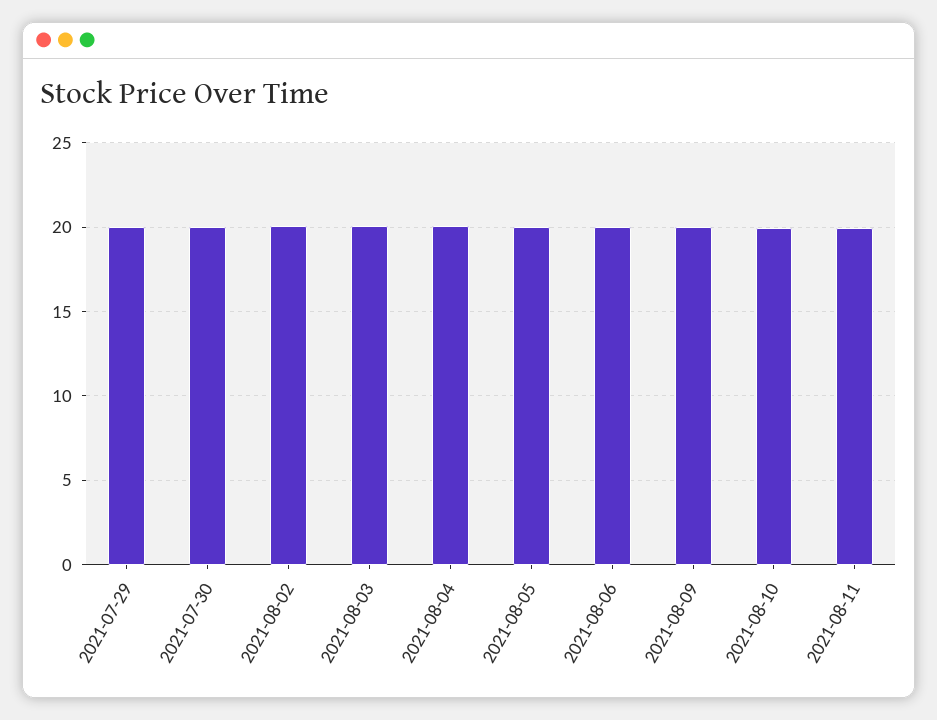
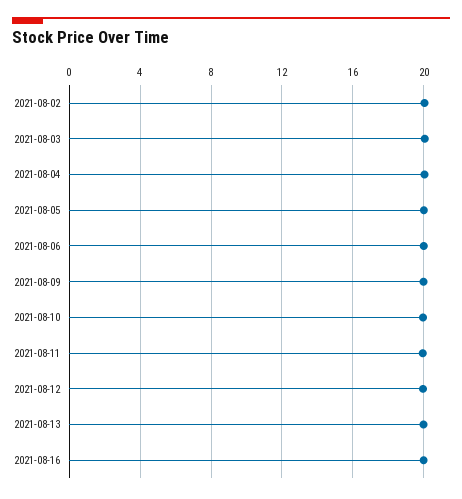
2021-07-29: 20 -> none
2021-07-30: 20 -> none
2021-08-12: none -> 20
2021-08-13: none -> 20
2021-08-16: none -> 20

